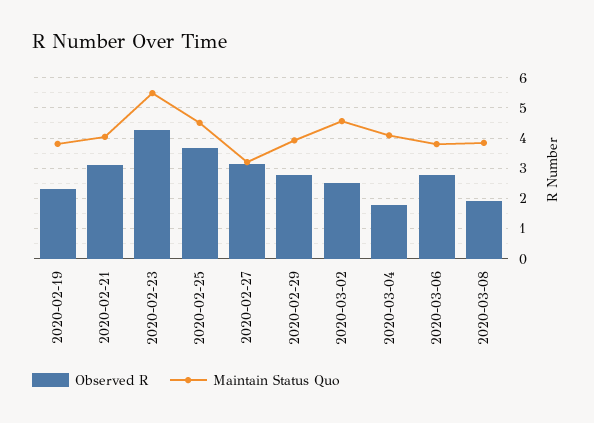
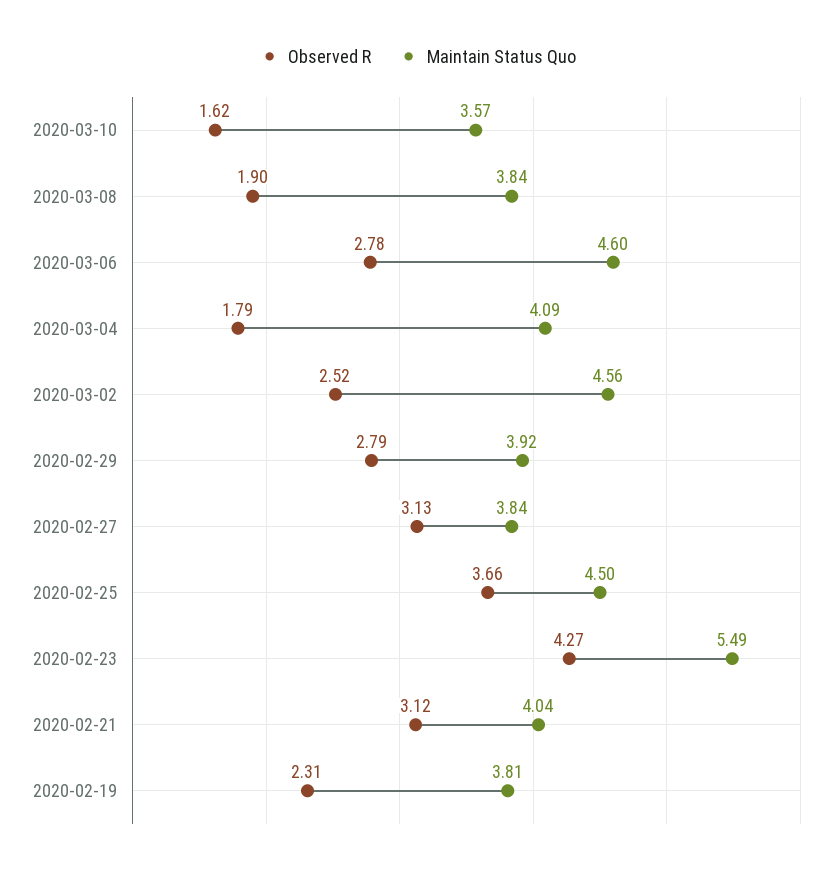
Maintain Status Quo, 2020-02-27: 3.2 -> 3.84
Maintain Status Quo, 2020-03-06: 3.8 -> 4.6
Observed R, 2020-03-10: none -> 1.62
Maintain Status Quo, 2020-03-10: none -> 3.57

